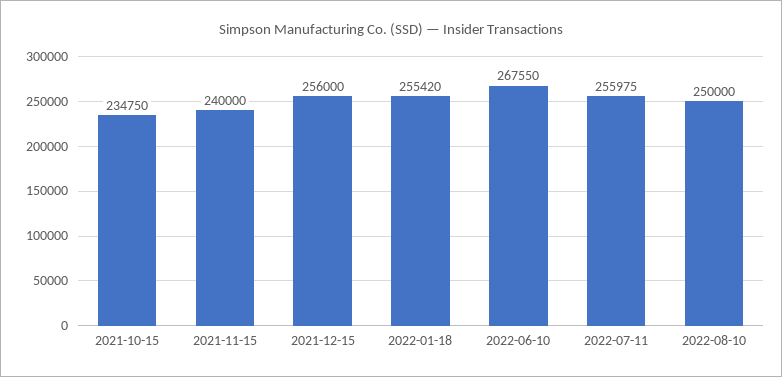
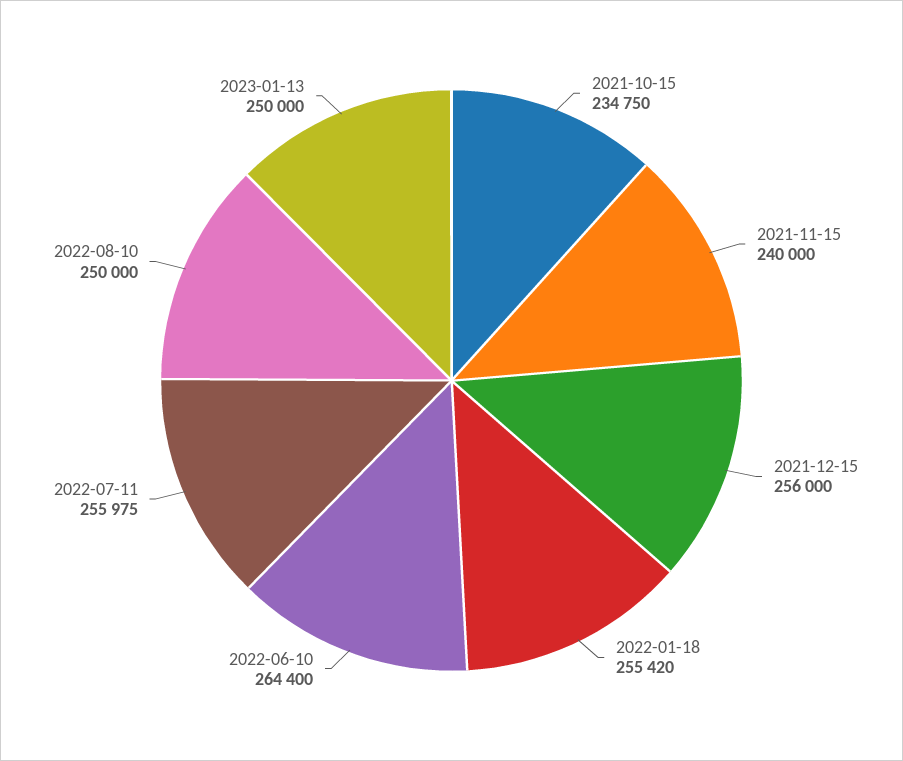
2022-06-10: 267550 -> 264400
2023-01-13: none -> 250000

